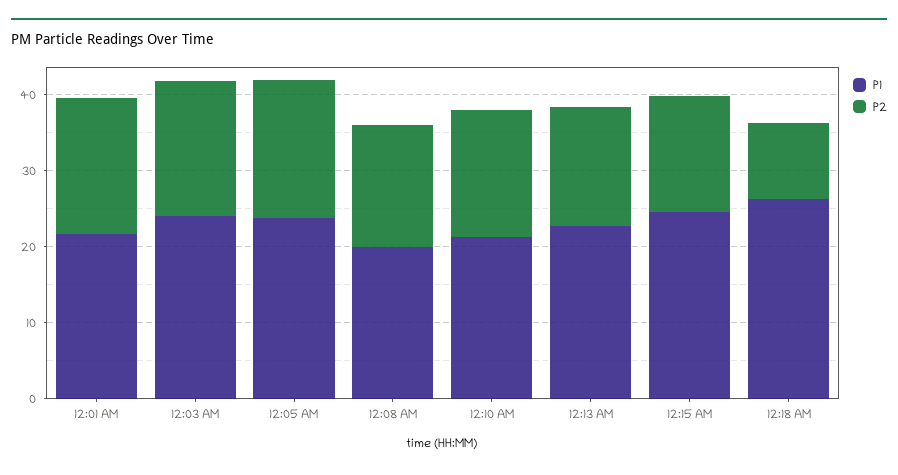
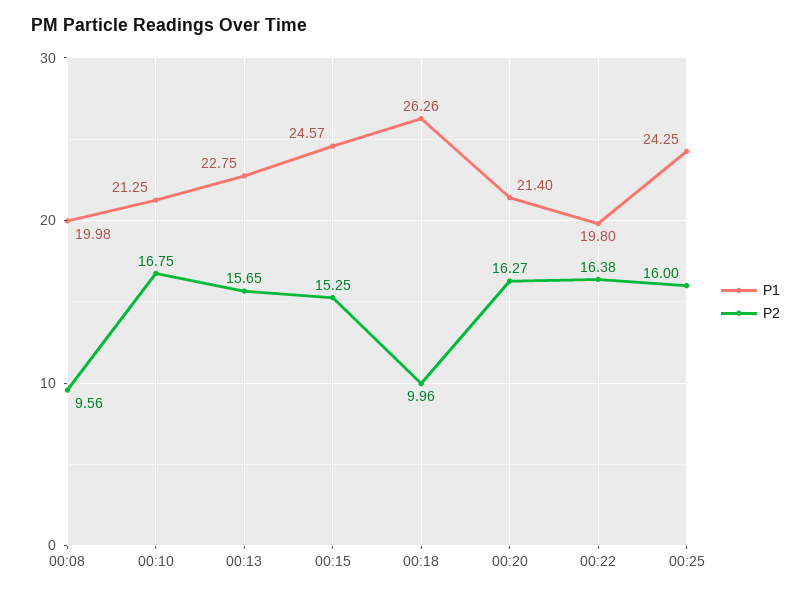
P1, 12:01 AM: 22 -> none
P2, 12:01 AM: 18 -> none
P1, 12:03 AM: 24 -> none
P2, 12:03 AM: 18 -> none
P1, 12:05 AM: 24 -> none
P2, 12:05 AM: 18 -> none
P2, 12:08 AM: 16 -> 9.56
P1, 00:20: none -> 21.4
P2, 00:20: none -> 16.27
P1, 00:22: none -> 19.8
P2, 00:22: none -> 16.38
P1, 00:25: none -> 24.25
P2, 00:25: none -> 16

